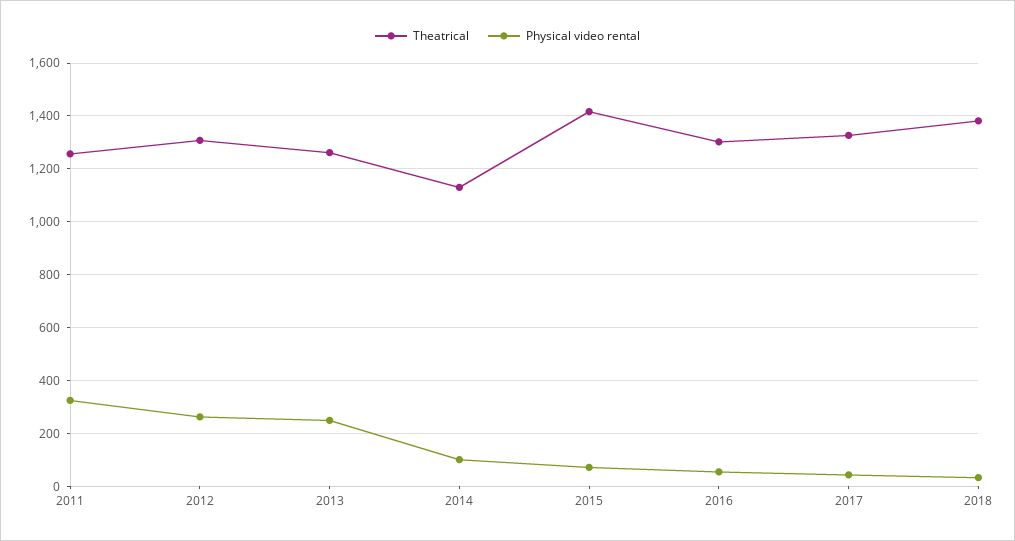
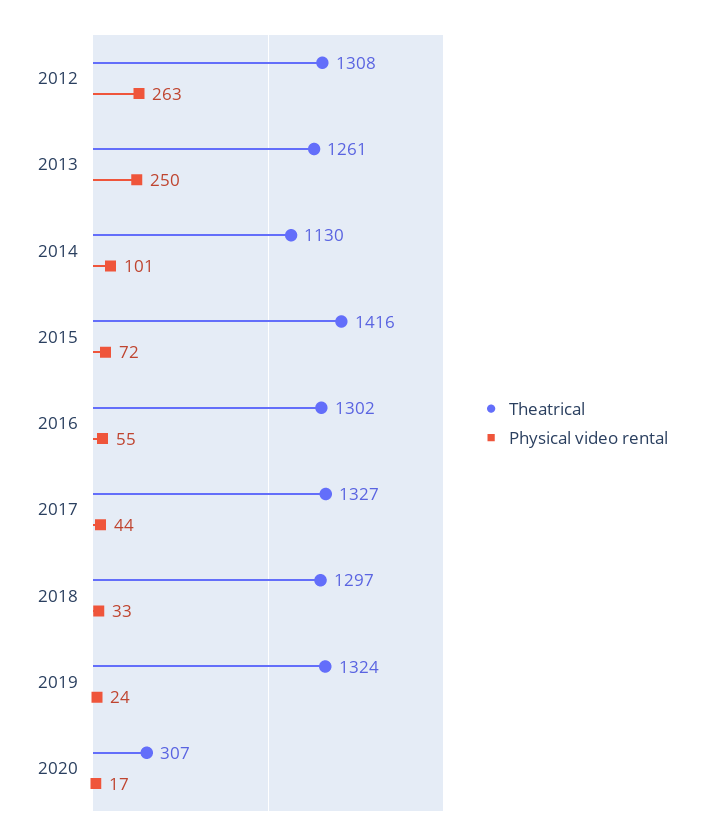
Theatrical, 2011: 1250 -> none
Physical video rental, 2011: 325 -> none
Theatrical, 2018: 1375 -> 1297
Theatrical, 2019: none -> 1324
Physical video rental, 2019: none -> 24
Theatrical, 2020: none -> 307
Physical video rental, 2020: none -> 17

